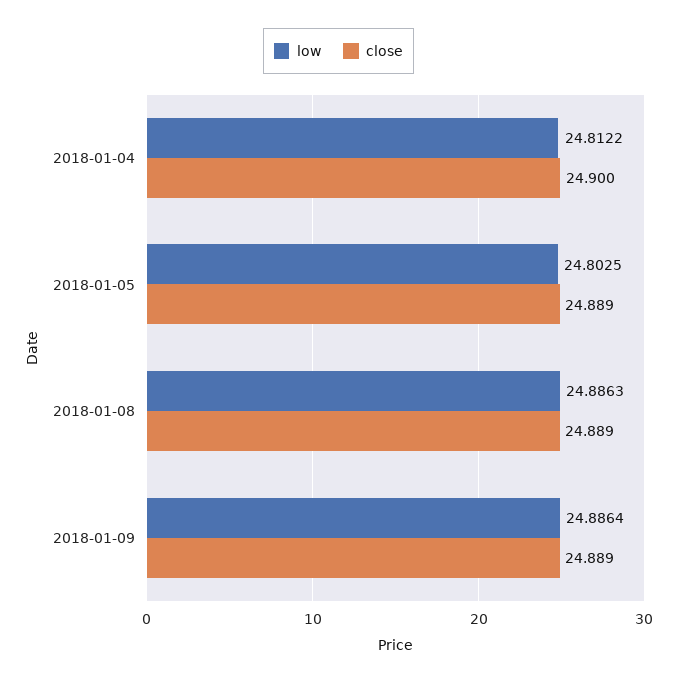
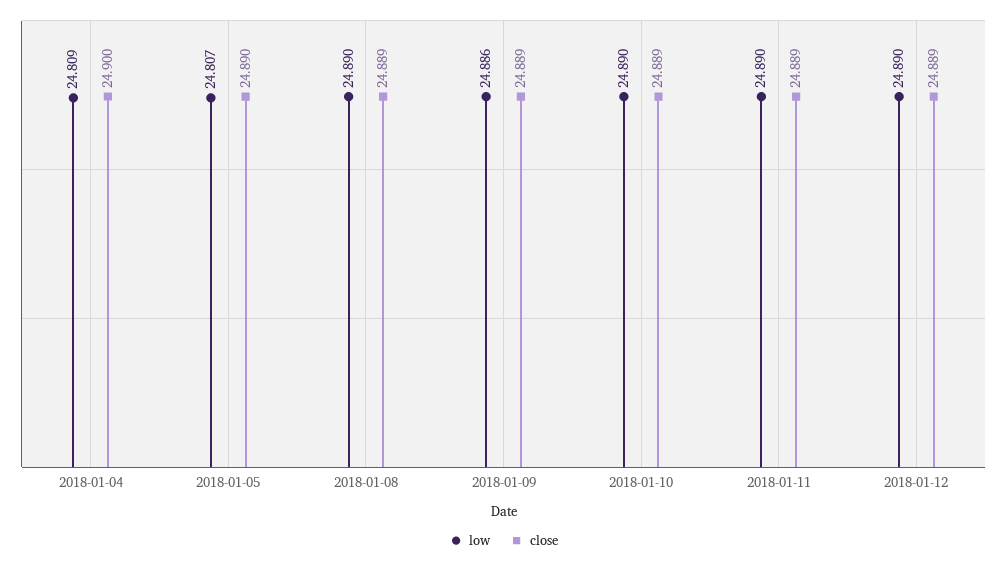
low, 2018-01-04: 24.8122 -> 24.809
low, 2018-01-05: 24.8025 -> 24.807
close, 2018-01-05: 24.889 -> 24.89
low, 2018-01-08: 24.8863 -> 24.89
low, 2018-01-10: none -> 24.89
close, 2018-01-10: none -> 24.889
low, 2018-01-11: none -> 24.89
close, 2018-01-11: none -> 24.889
low, 2018-01-12: none -> 24.89
close, 2018-01-12: none -> 24.889

